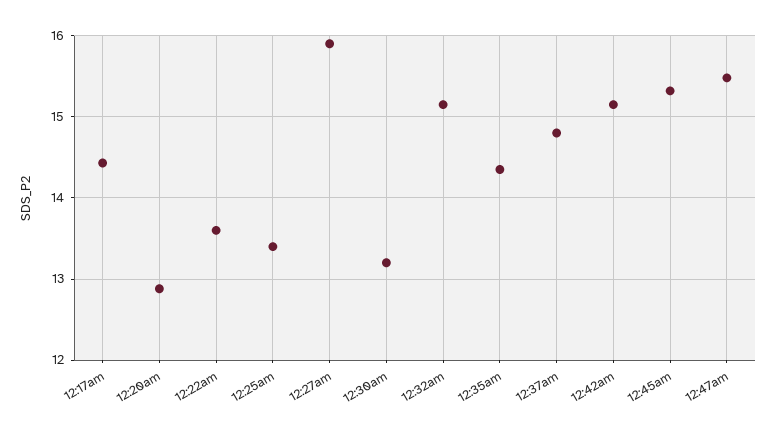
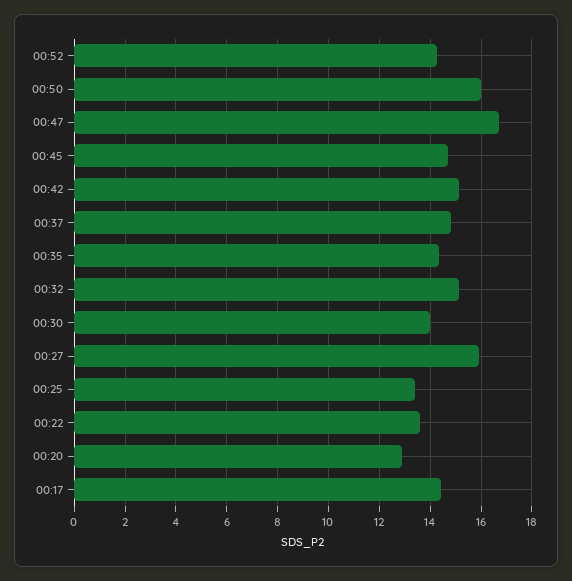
12:30am: 13.2 -> 14
12:45am: 15.3 -> 14.75
12:47am: 15.5 -> 16.75
00:52: none -> 14.25
00:50: none -> 16

